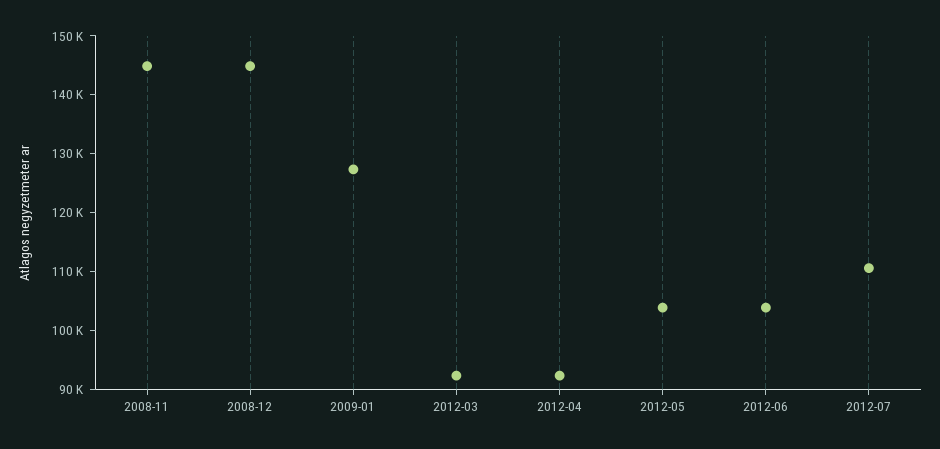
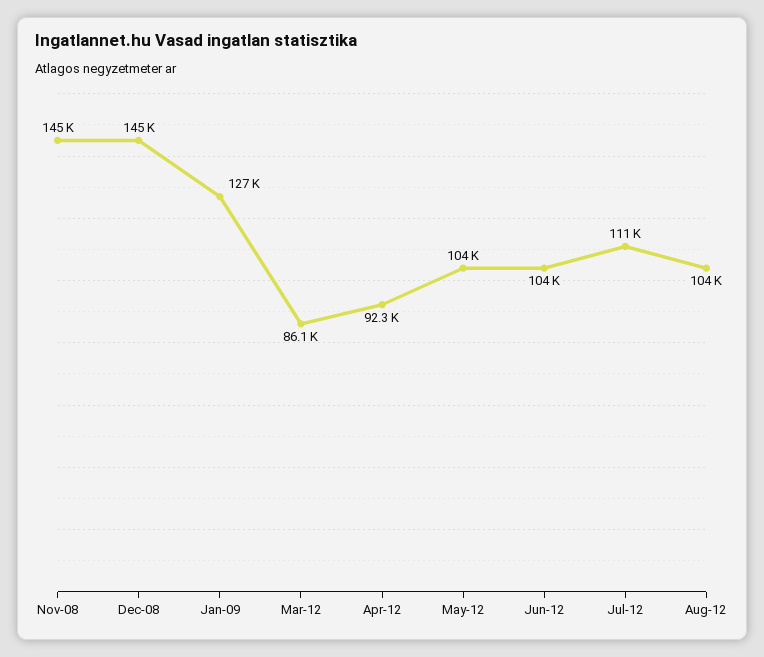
2012-03: 92000 -> 86100
Aug-12: none -> 104000

